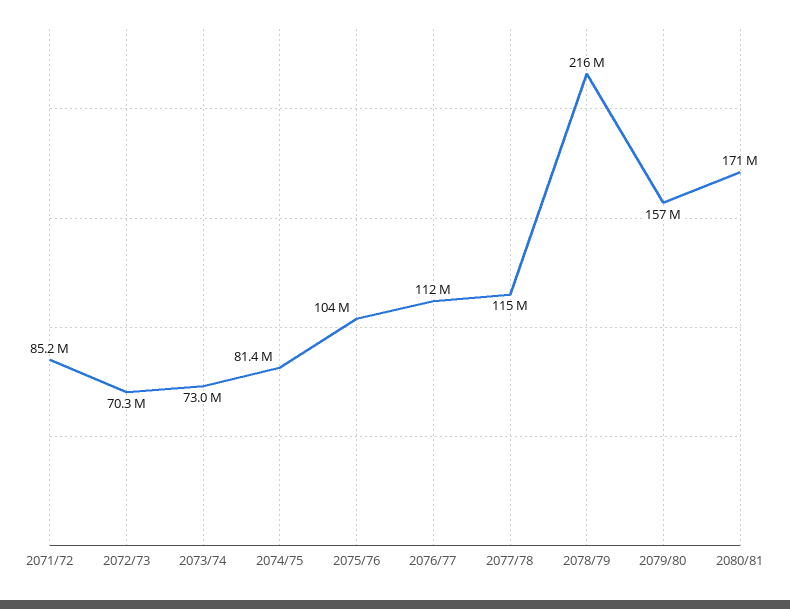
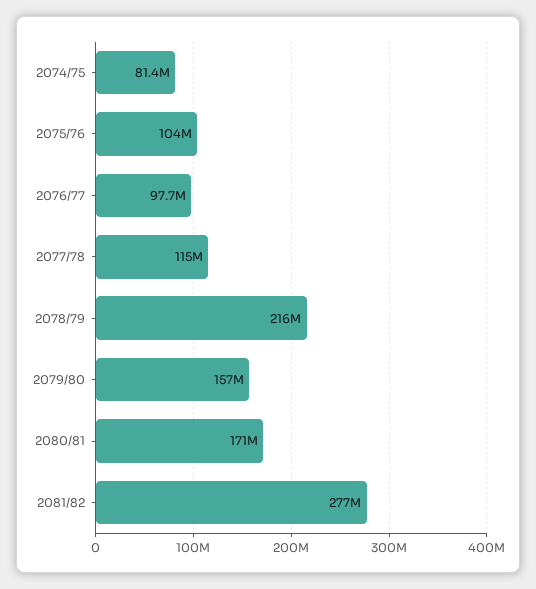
2071/72: 85200000 -> none
2072/73: 70300000 -> none
2073/74: 73000000 -> none
2076/77: 112000000 -> 97700000
2081/82: none -> 277000000

